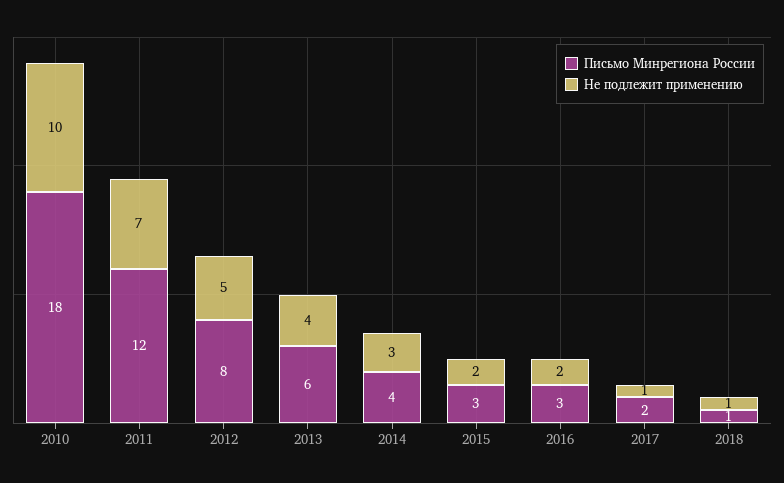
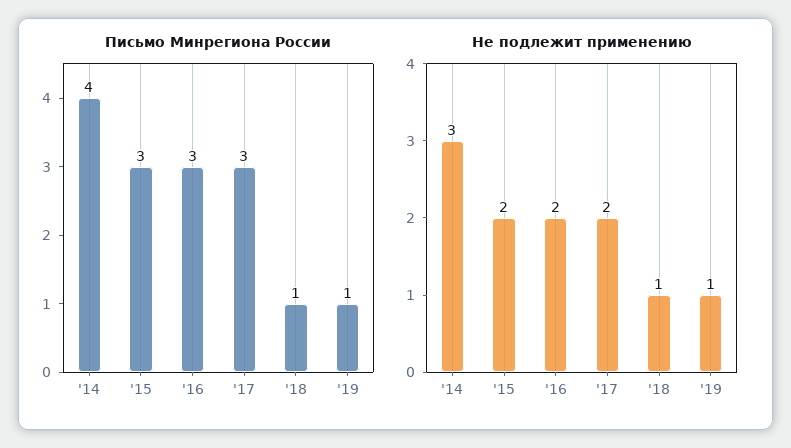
Письмо Минрегиона России, 2010: 18 -> none
Не подлежит применению, 2010: 10 -> none
Письмо Минрегиона России, 2011: 12 -> none
Не подлежит применению, 2011: 7 -> none
Письмо Минрегиона России, 2012: 8 -> none
Не подлежит применению, 2012: 5 -> none
Письмо Минрегиона России, 2013: 6 -> none
Не подлежит применению, 2013: 4 -> none
Письмо Минрегиона России, 2017: 2 -> 3
Не подлежит применению, 2017: 1 -> 2
Письмо Минрегиона России, '19: none -> 1
Не подлежит применению, '19: none -> 1

